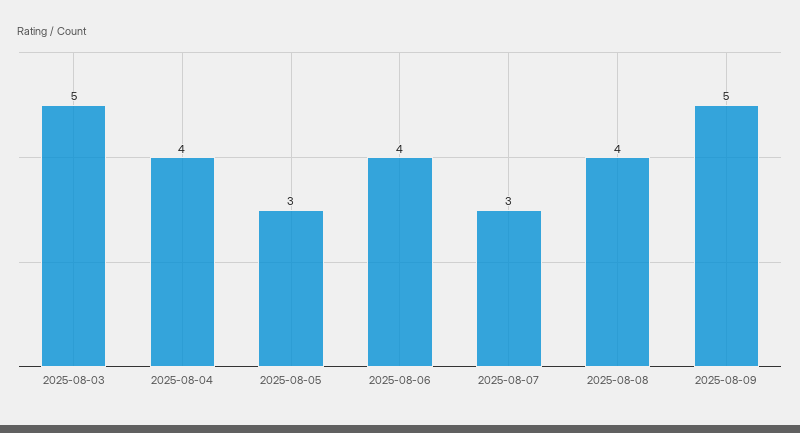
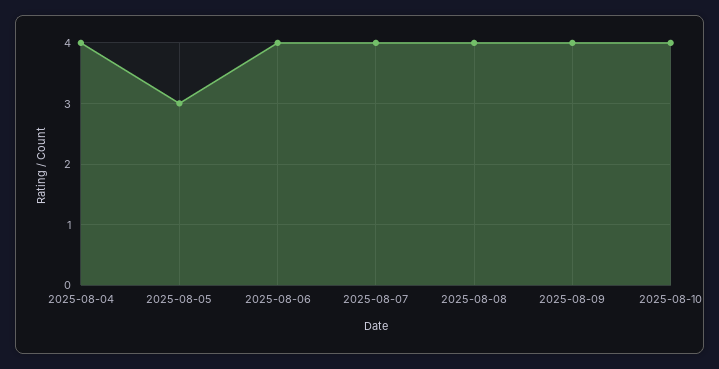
2025-08-03: 5 -> none
2025-08-07: 3 -> 4
2025-08-09: 5 -> 4
2025-08-10: none -> 4

